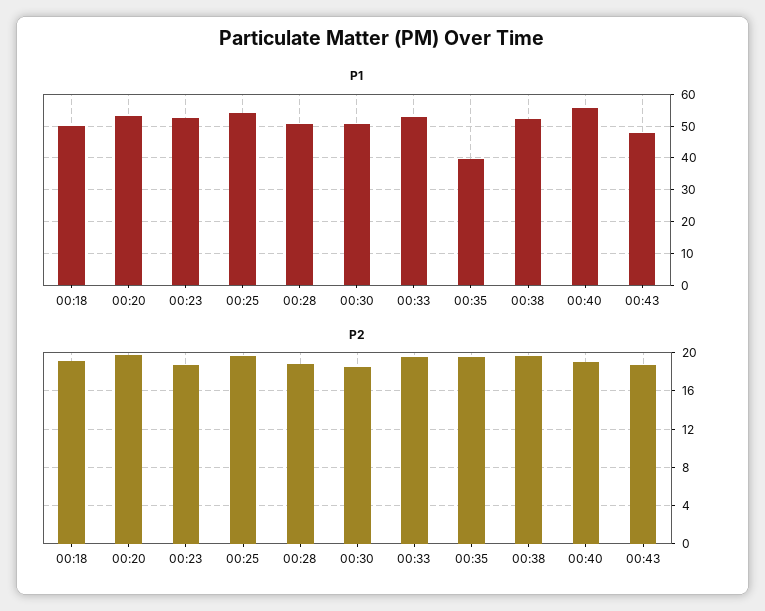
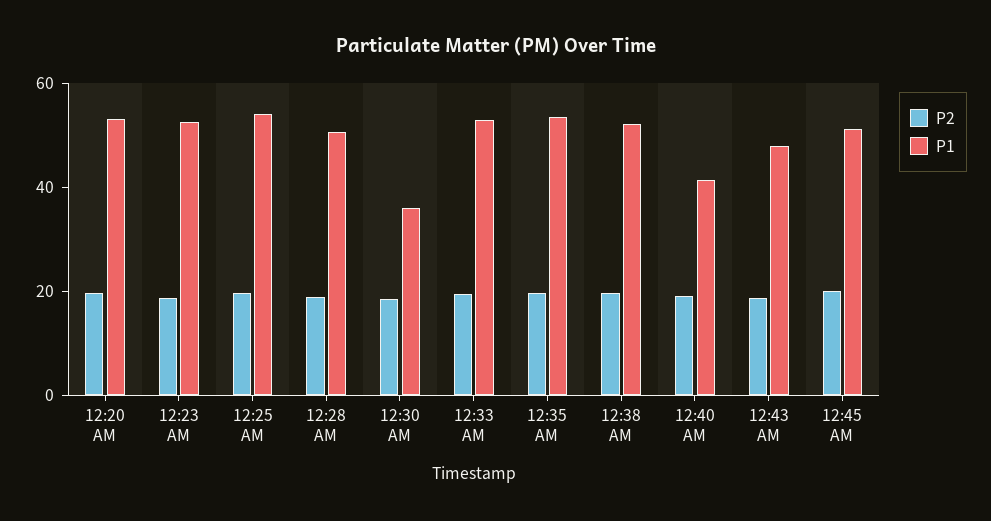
P1, 00:18: 50 -> none
P1, 00:30: 50 -> 35
P1, 00:35: 40 -> 55
P1, 00:40: 56 -> 40
P2, 00:18: 19 -> none
P2, 12:45 AM: none -> 20
P1, 12:45 AM: none -> 50

